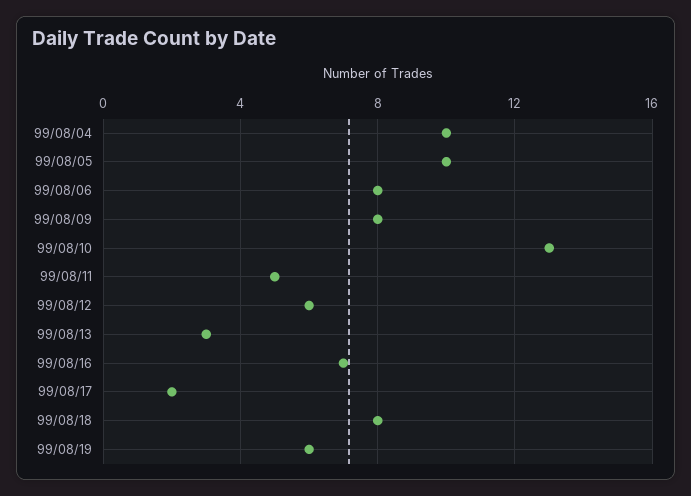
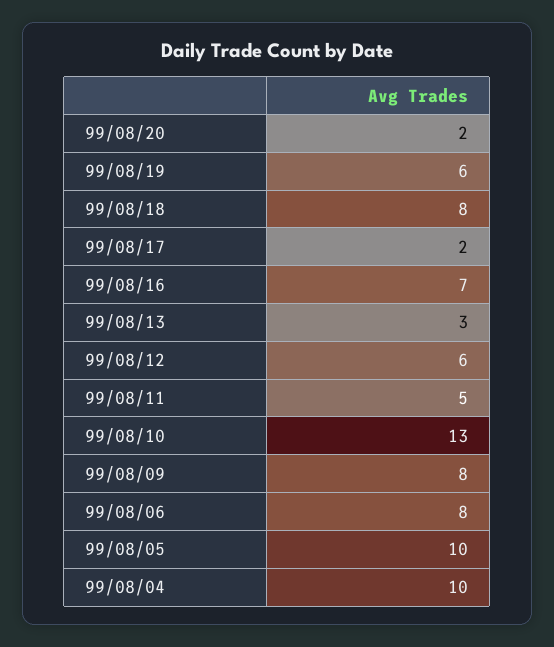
99/08/20: none -> 2

